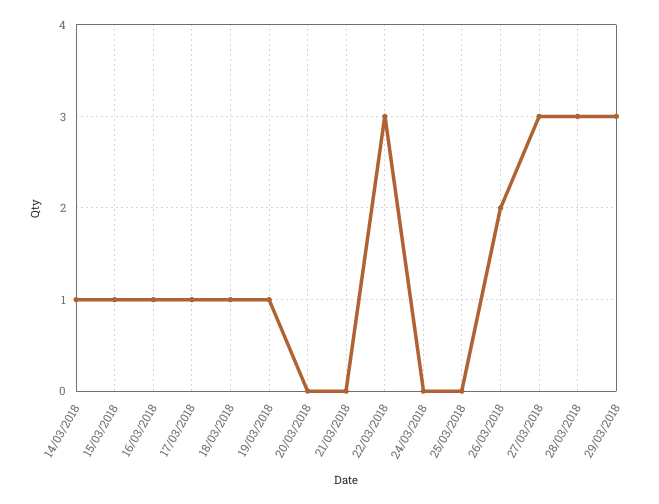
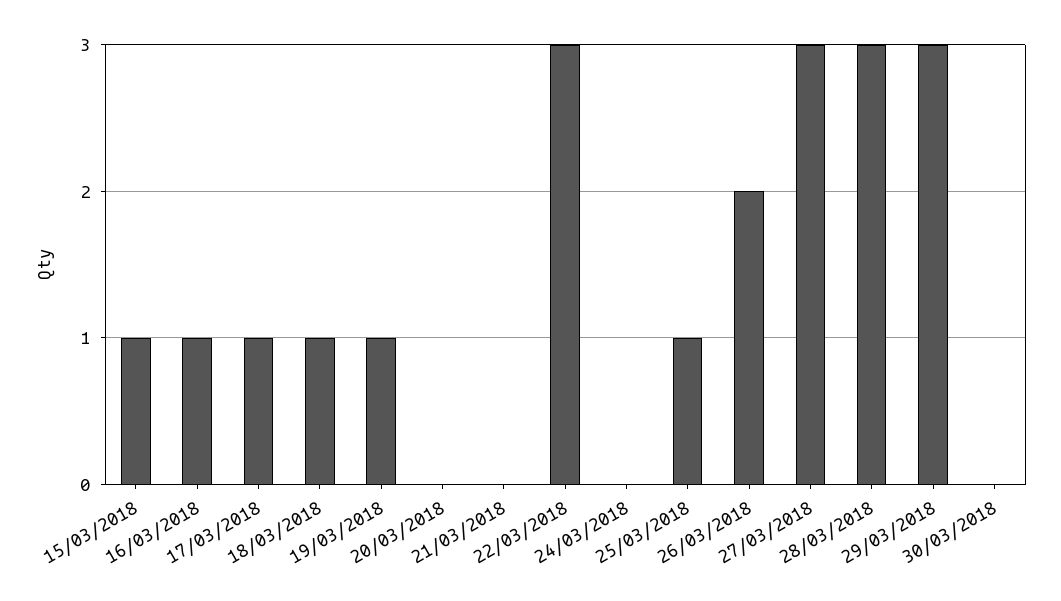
14/03/2018: 1 -> none
25/03/2018: 0 -> 1
30/03/2018: none -> 0

